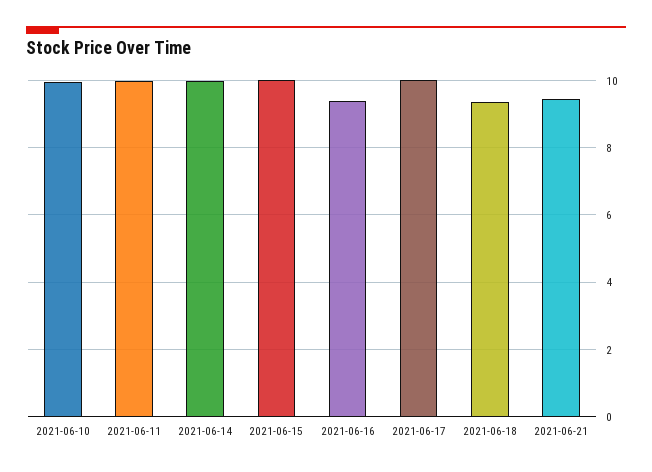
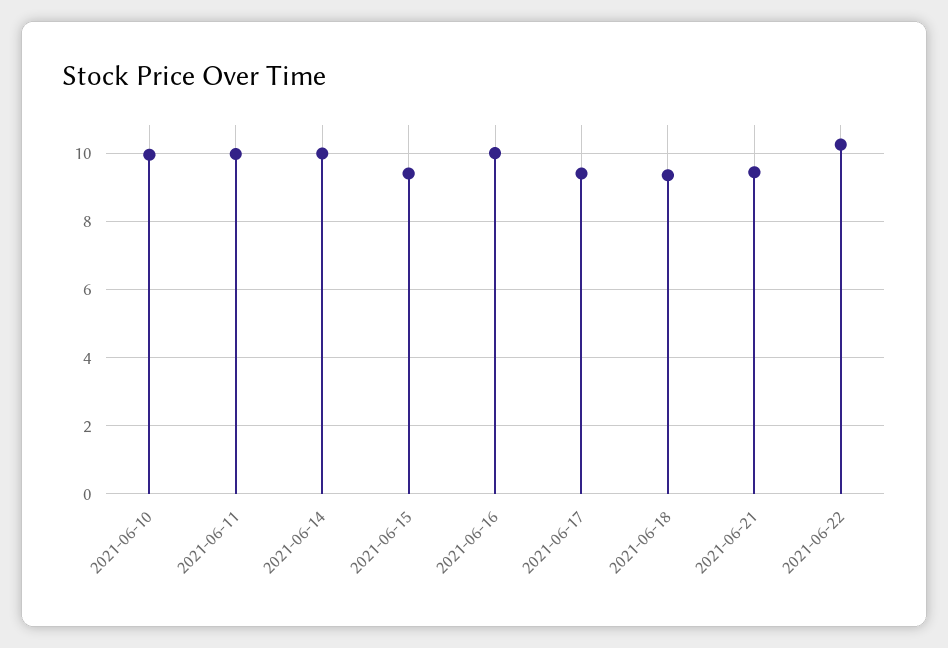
2021-06-15: 10 -> 9.4
2021-06-16: 9.4 -> 10
2021-06-17: 10 -> 9.4
2021-06-22: none -> 10.2

